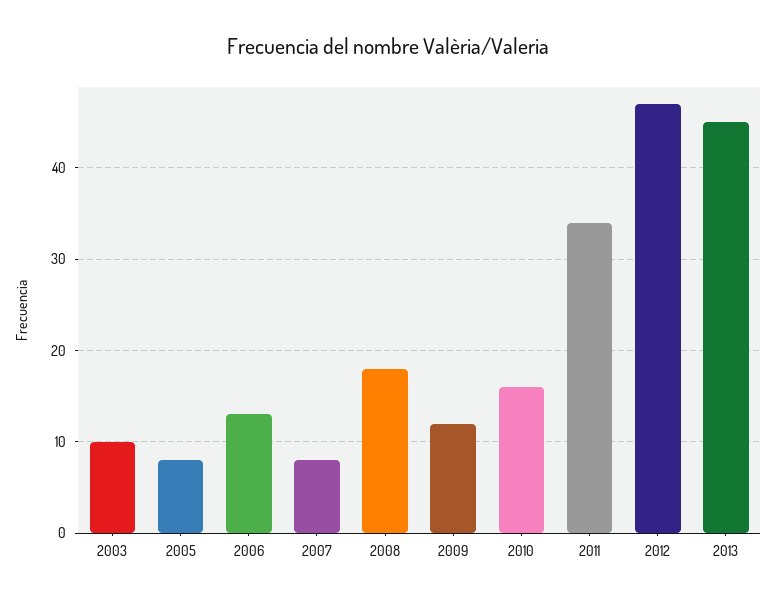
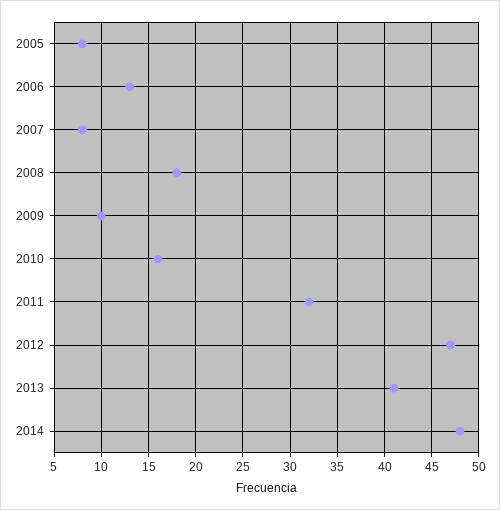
2003: 10 -> none
2009: 12 -> 10
2011: 34 -> 32
2013: 45 -> 41
2014: none -> 48

